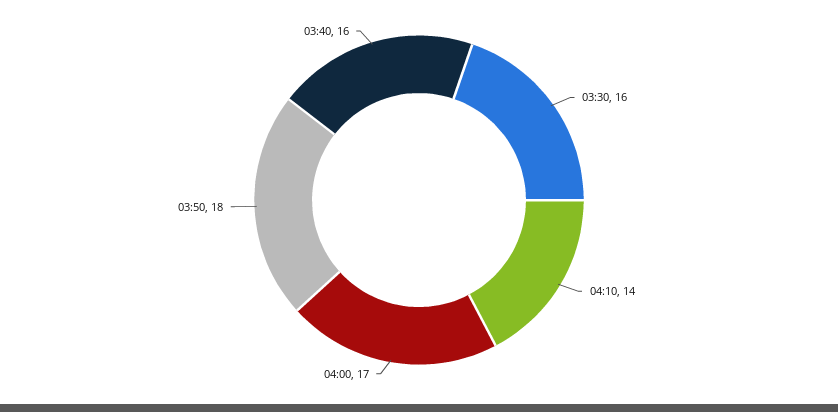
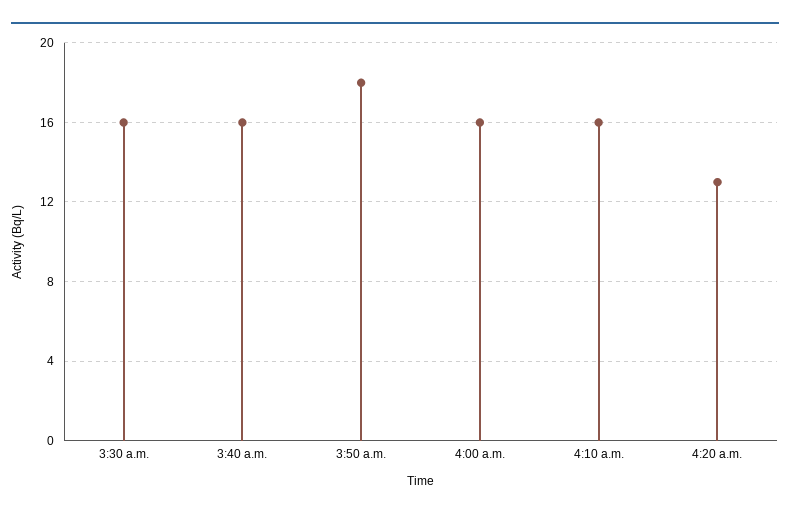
04:10: 14 -> 16
04:00: 17 -> 16
4:20 a.m.: none -> 13

